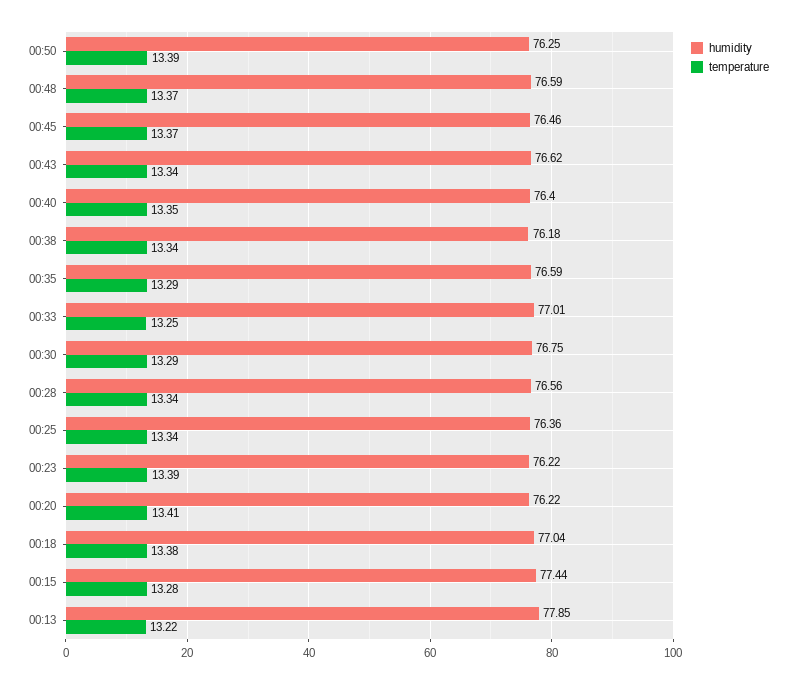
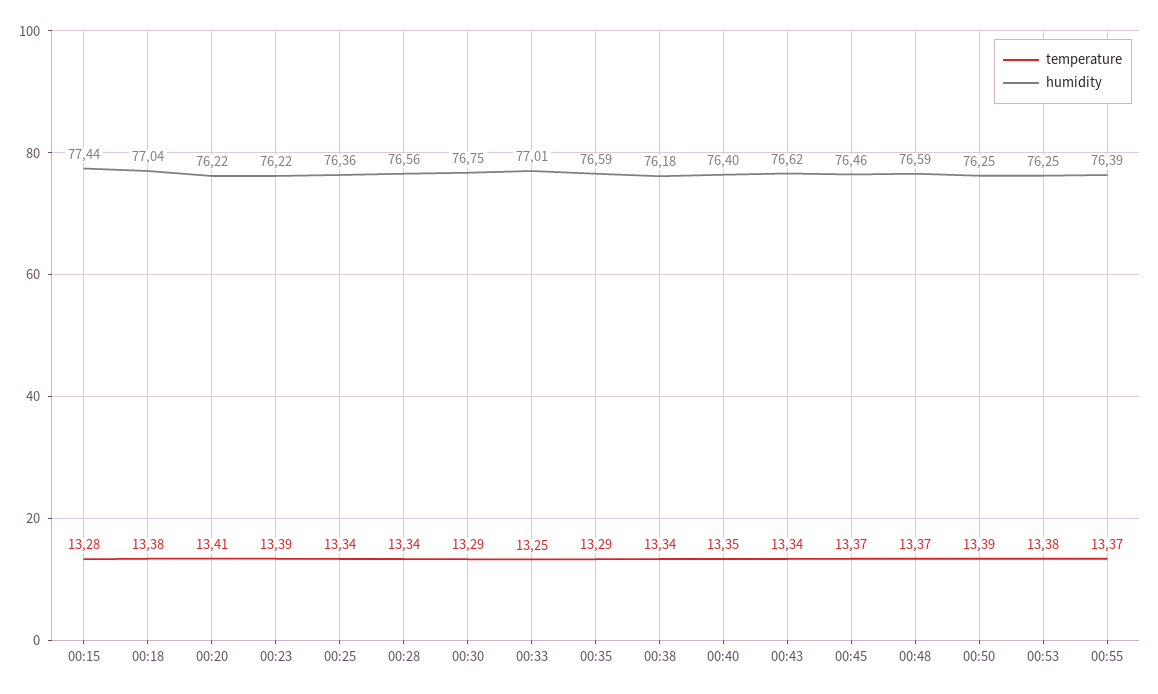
humidity, 00:13: 77.85 -> none
temperature, 00:13: 13.22 -> none
temperature, 00:53: none -> 13.38
humidity, 00:53: none -> 76.25
temperature, 00:55: none -> 13.37
humidity, 00:55: none -> 76.39

